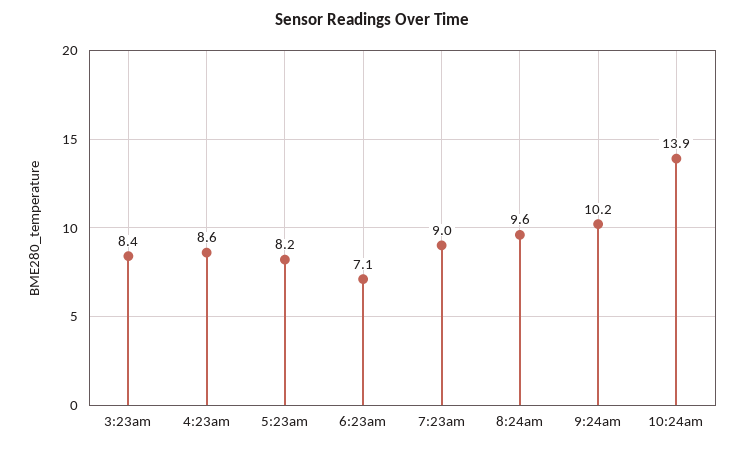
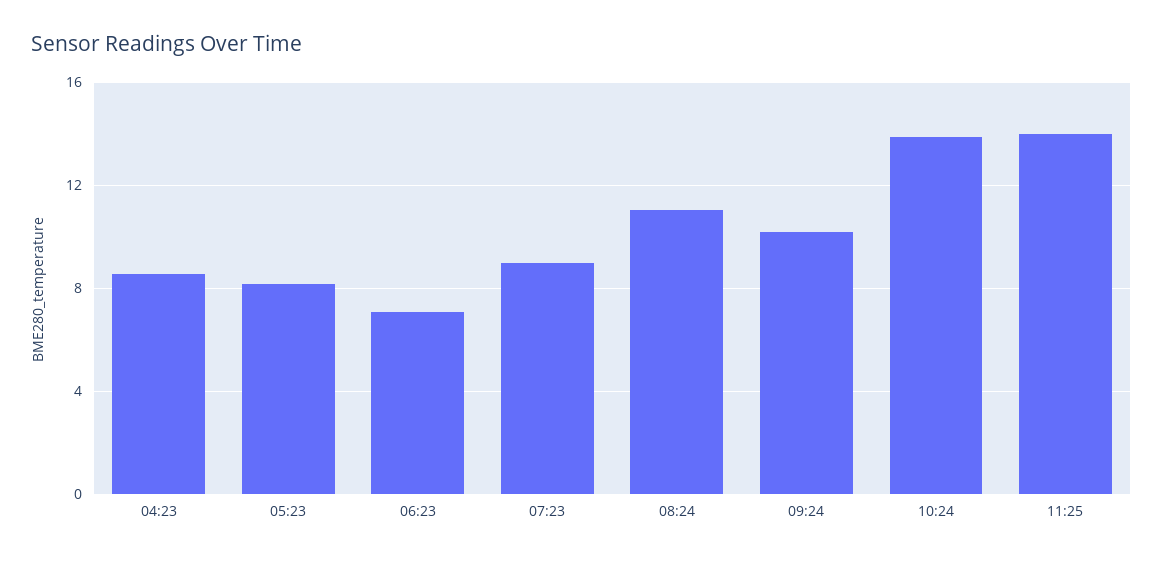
3:23am: 8.4 -> none
8:24am: 9.6 -> 11
11:25: none -> 14

